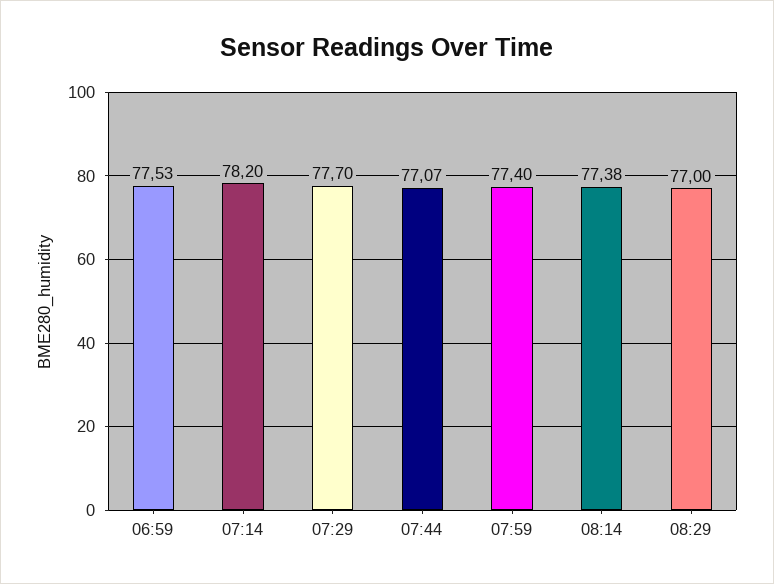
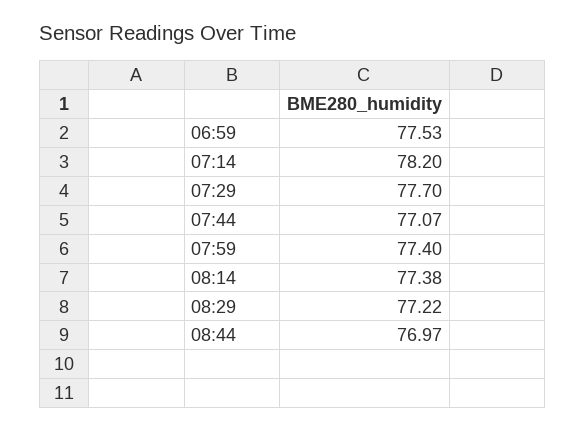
08:29: 77 -> 77.22
08:44: none -> 76.97

